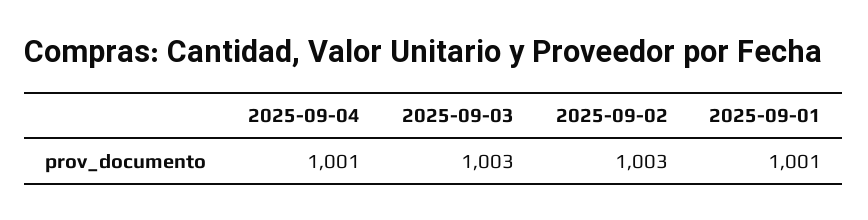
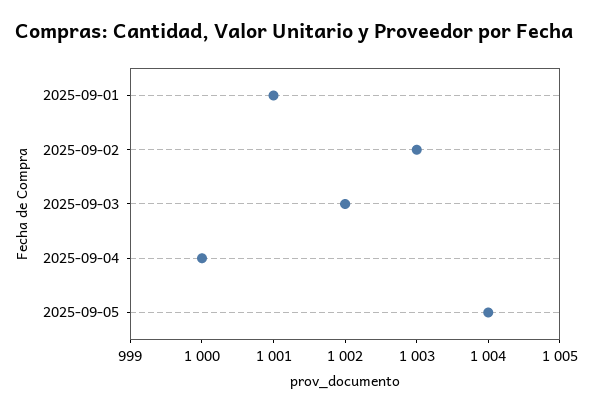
2025-09-04: 1001 -> 1000
2025-09-03: 1003 -> 1002
2025-09-05: none -> 1004

